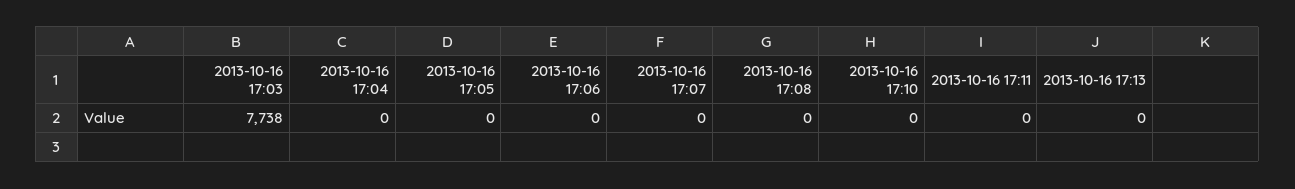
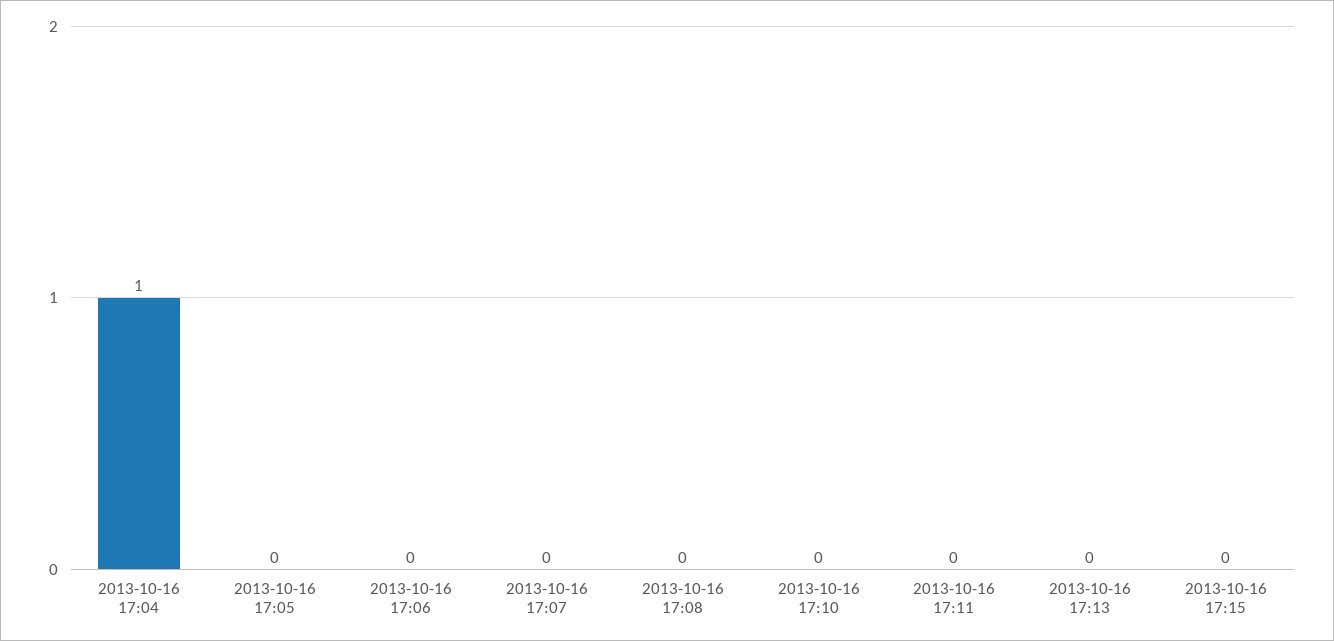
2013-10-16 17:03: 7738 -> none
2013-10-16 17:04: 0 -> 1
2013-10-16 17:15: none -> 0

